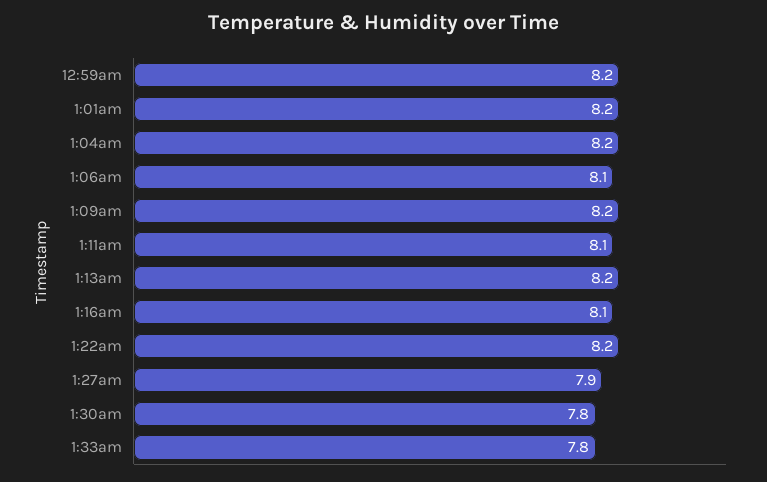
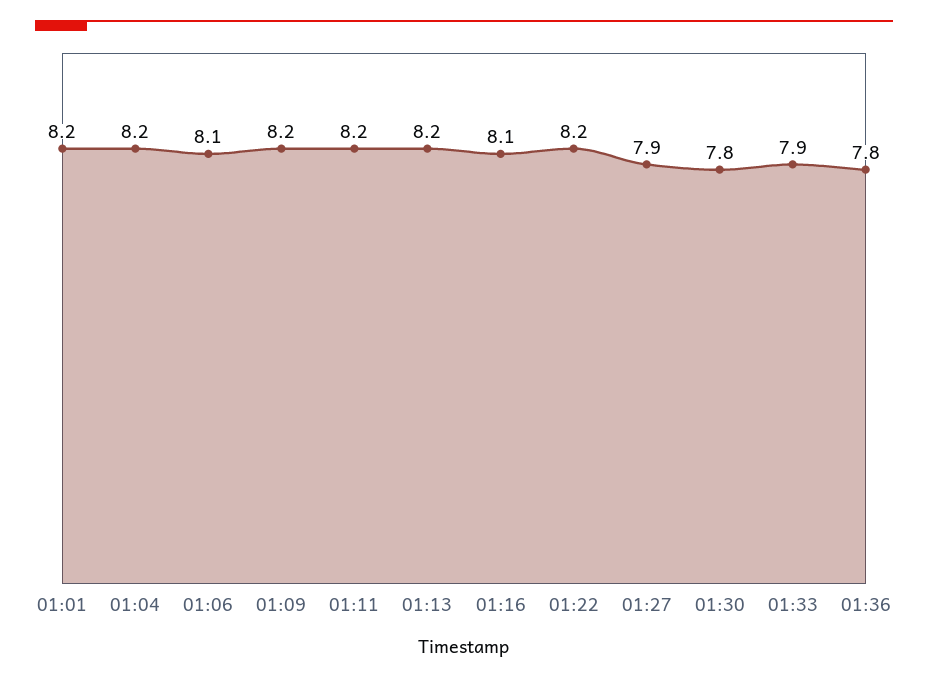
12:59am: 8.2 -> none
1:11am: 8.1 -> 8.2
1:33am: 7.8 -> 7.9
01:36: none -> 7.8

